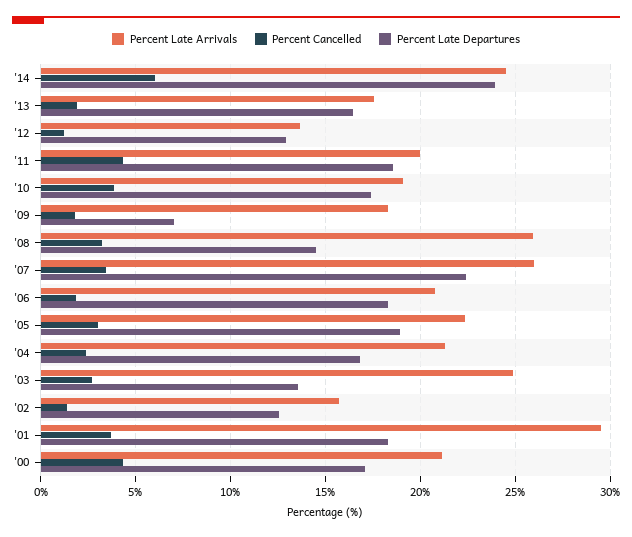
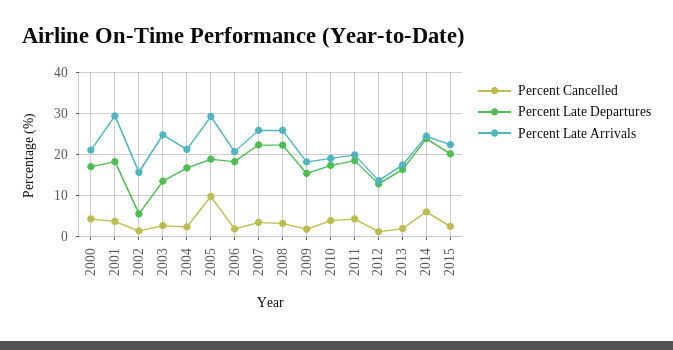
Percent Late Departures, '09: 7 -> 16
Percent Late Departures, '08: 14.5 -> 22
Percent Late Arrivals, '05: 22.5 -> 30
Percent Cancelled, '05: 3 -> 10
Percent Late Departures, '02: 12.5 -> 6
Percent Cancelled, 2015: none -> 2
Percent Late Departures, 2015: none -> 20
Percent Late Arrivals, 2015: none -> 22

